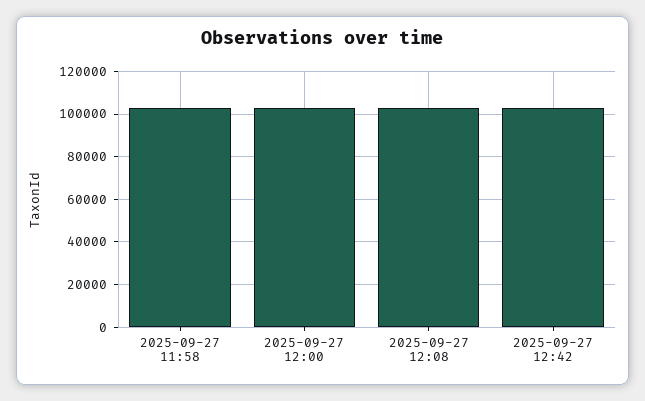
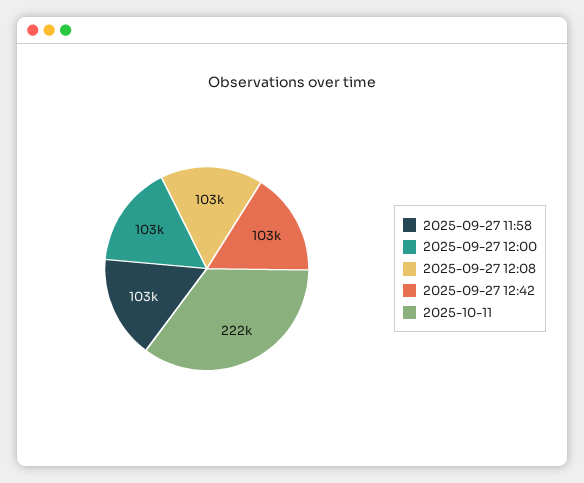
2025-10-11: none -> 222000

